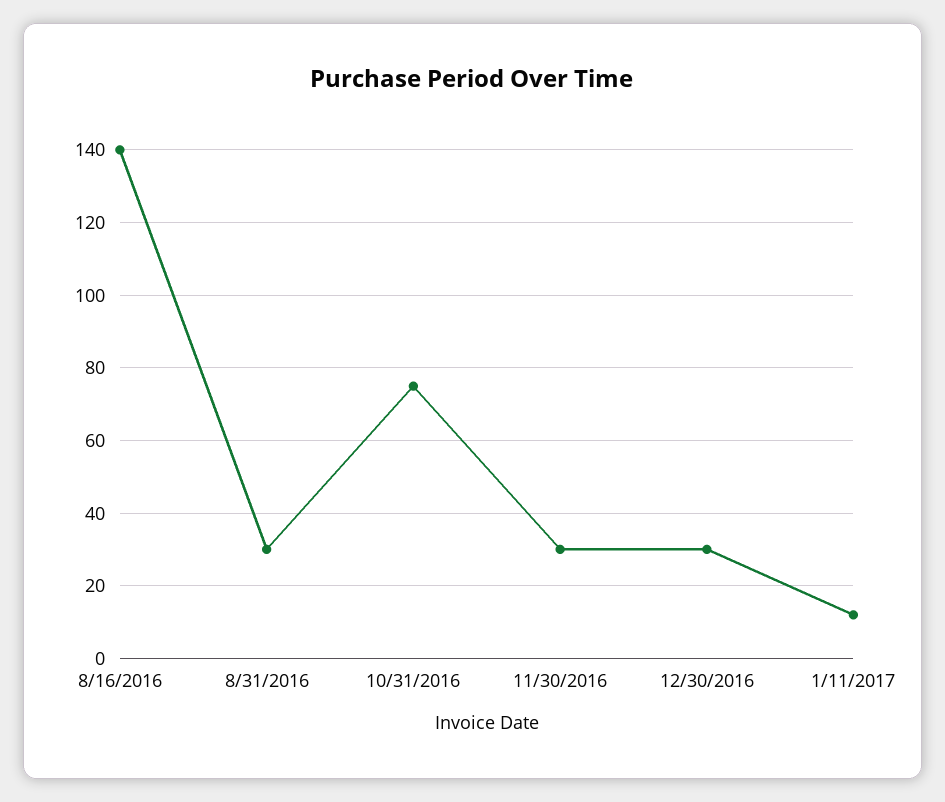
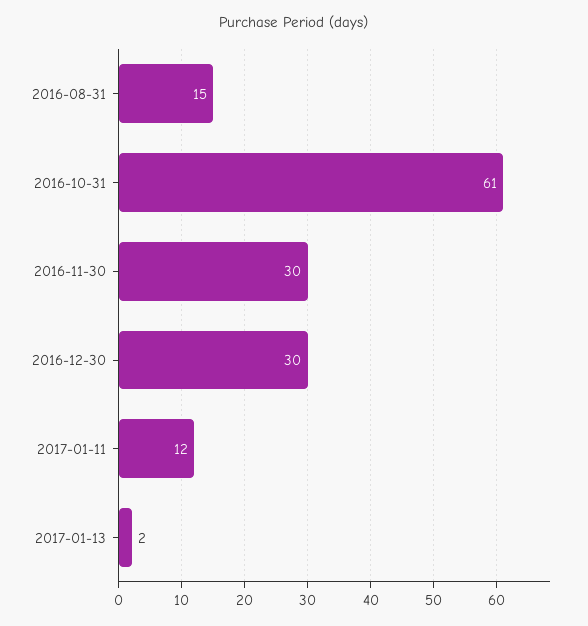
8/16/2016: 140 -> none
8/31/2016: 30 -> 15
10/31/2016: 75 -> 61
2017-01-13: none -> 2

